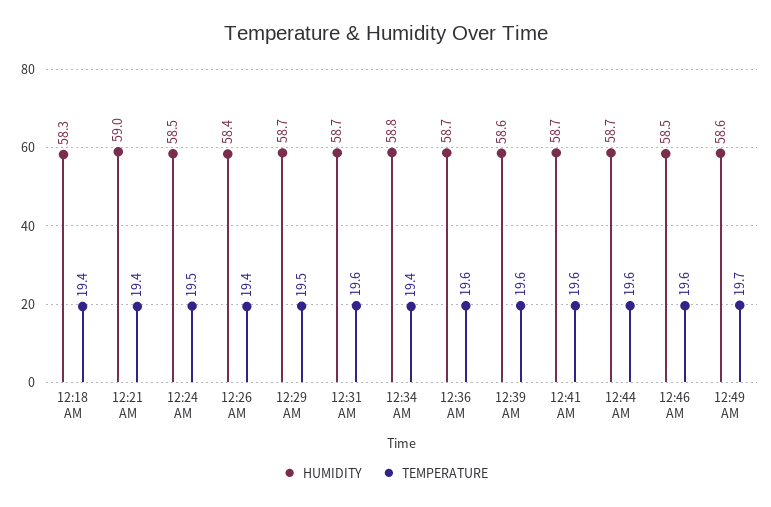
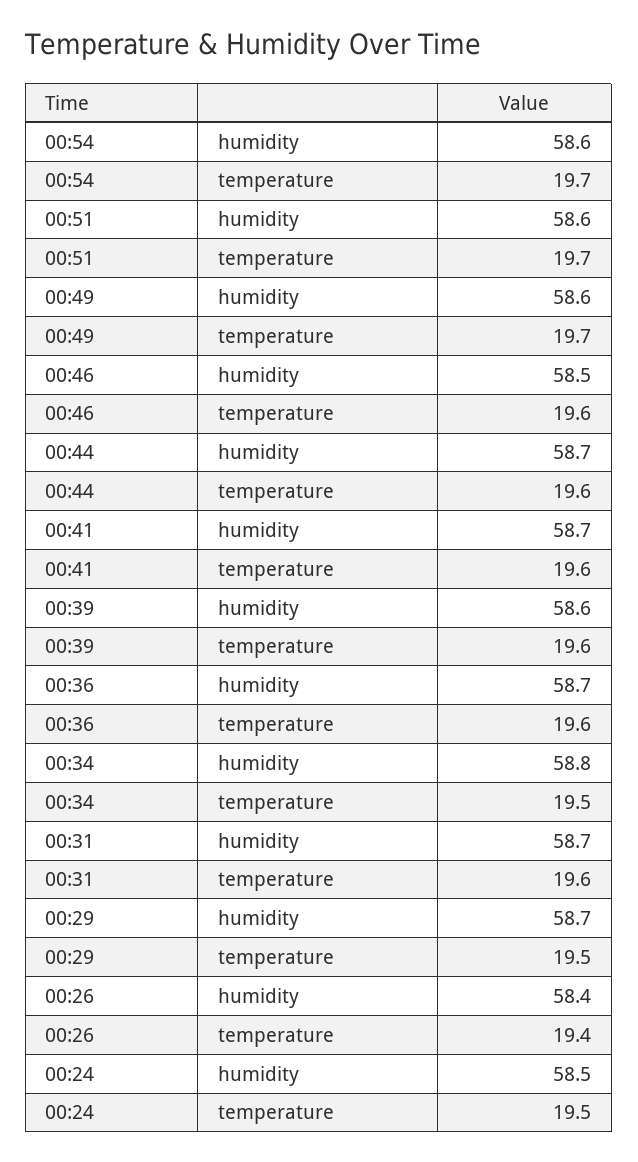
HUMIDITY, 12:18 AM: 58.3 -> none
TEMPERATURE, 12:18 AM: 19.4 -> none
HUMIDITY, 12:21 AM: 59 -> none
TEMPERATURE, 12:21 AM: 19.4 -> none
TEMPERATURE, 12:34 AM: 19.4 -> 19.5
HUMIDITY, 00:54: none -> 58.6
TEMPERATURE, 00:54: none -> 19.7
HUMIDITY, 00:51: none -> 58.6
TEMPERATURE, 00:51: none -> 19.7

